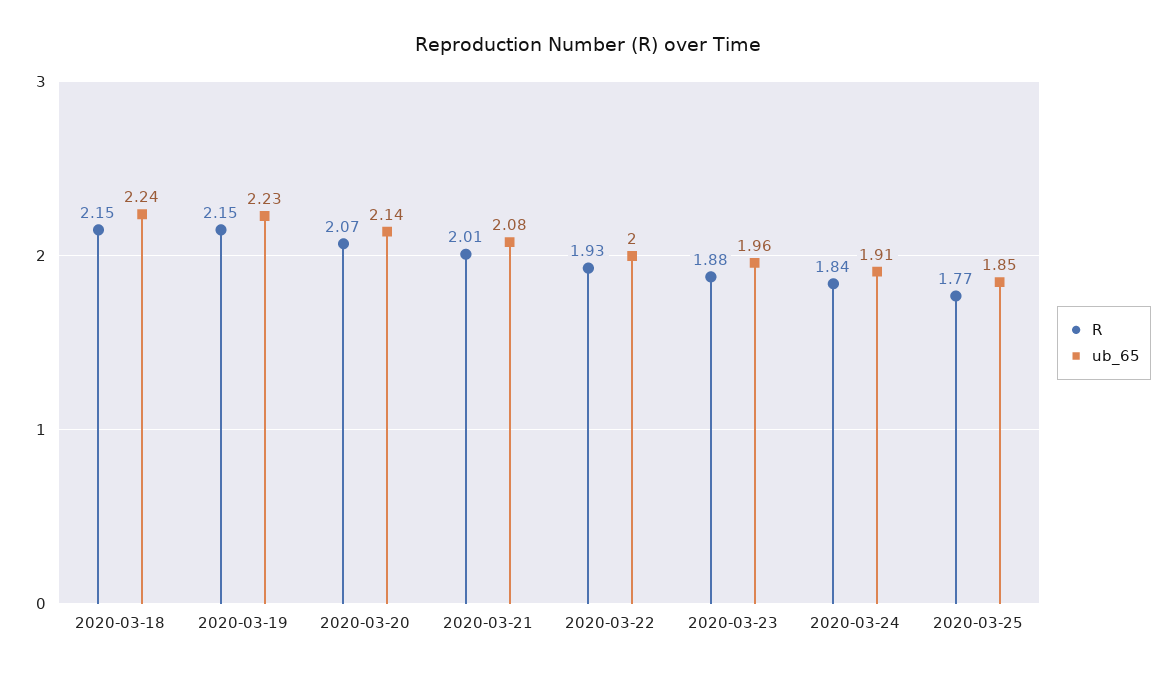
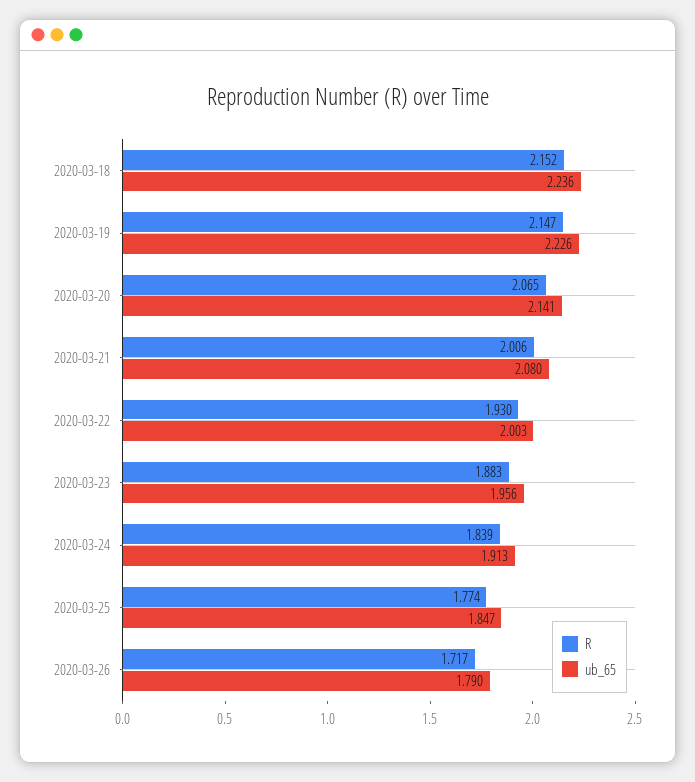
R, 2020-03-26: none -> 1.717
ub_65, 2020-03-26: none -> 1.79

